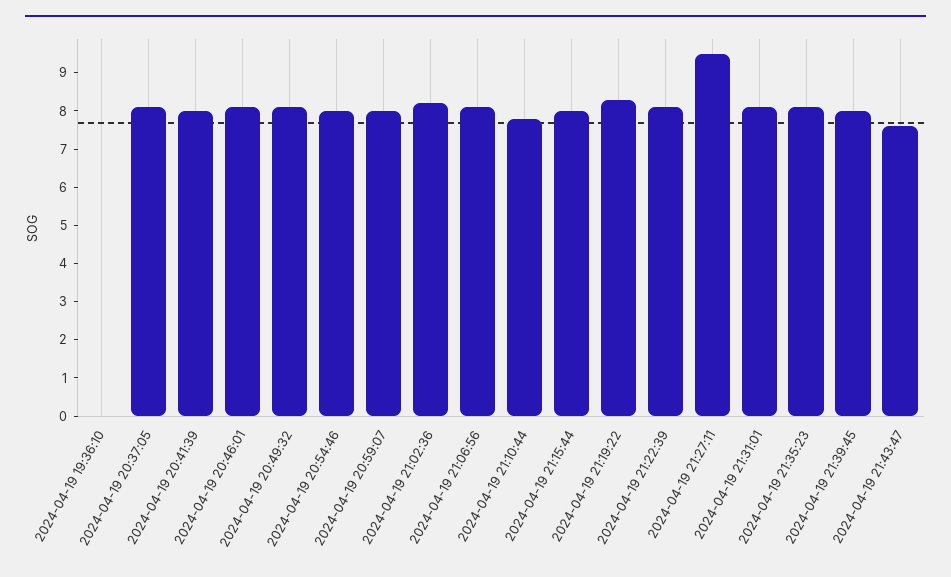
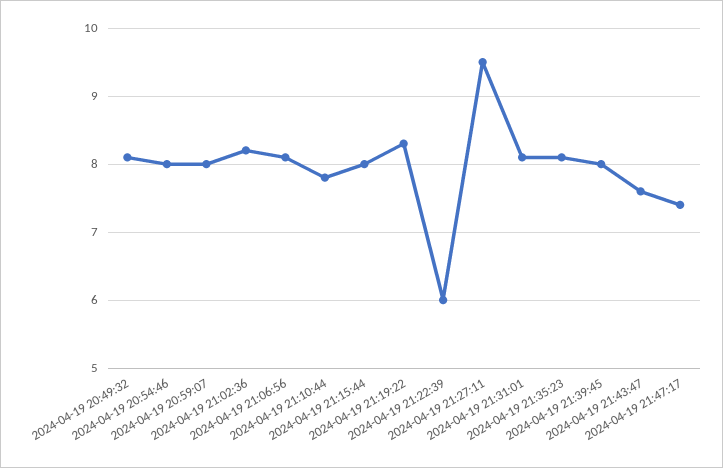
2024-04-19 19:36:10: 0 -> none
2024-04-19 20:37:05: 8 -> none
2024-04-19 20:41:39: 8 -> none
2024-04-19 20:46:01: 8 -> none
2024-04-19 21:22:39: 8 -> 6
2024-04-19 21:47:17: none -> 7.4

